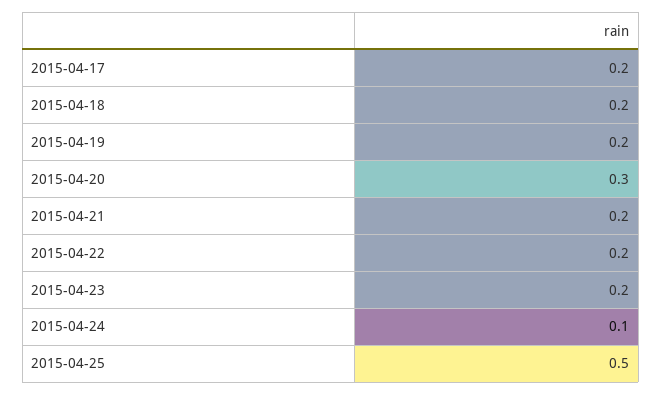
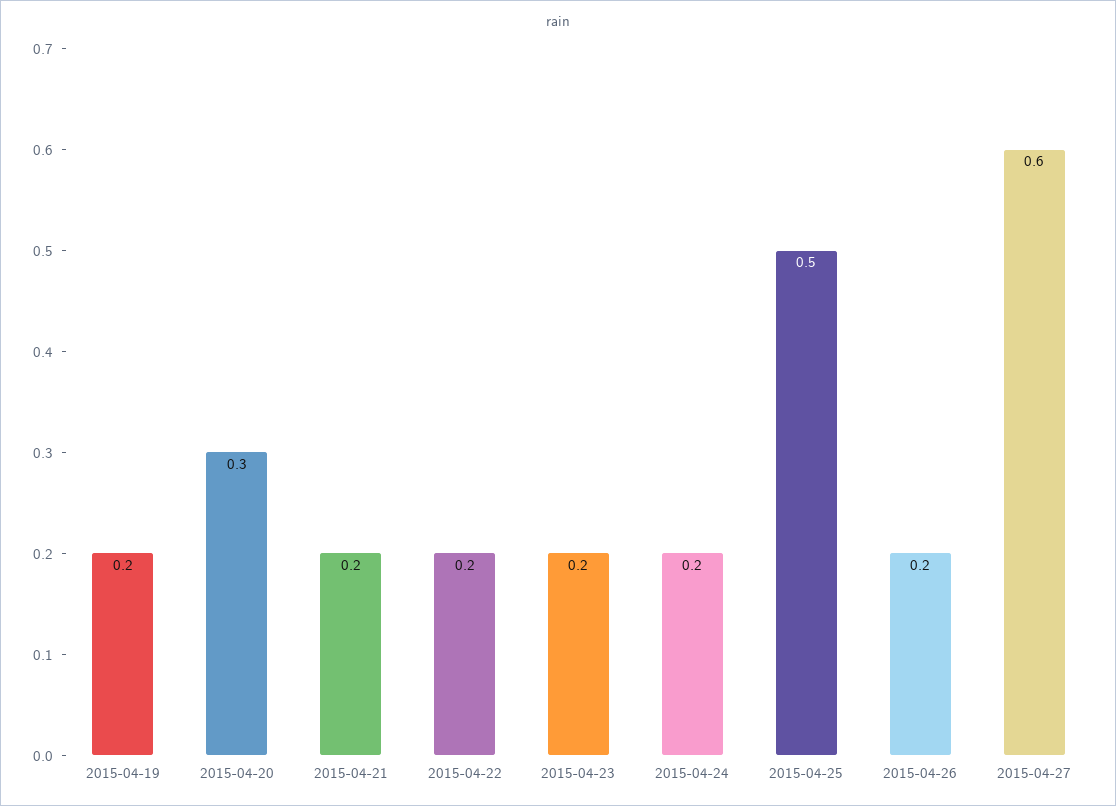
2015-04-17: 0.2 -> none
2015-04-18: 0.2 -> none
2015-04-24: 0.1 -> 0.2
2015-04-26: none -> 0.2
2015-04-27: none -> 0.6

